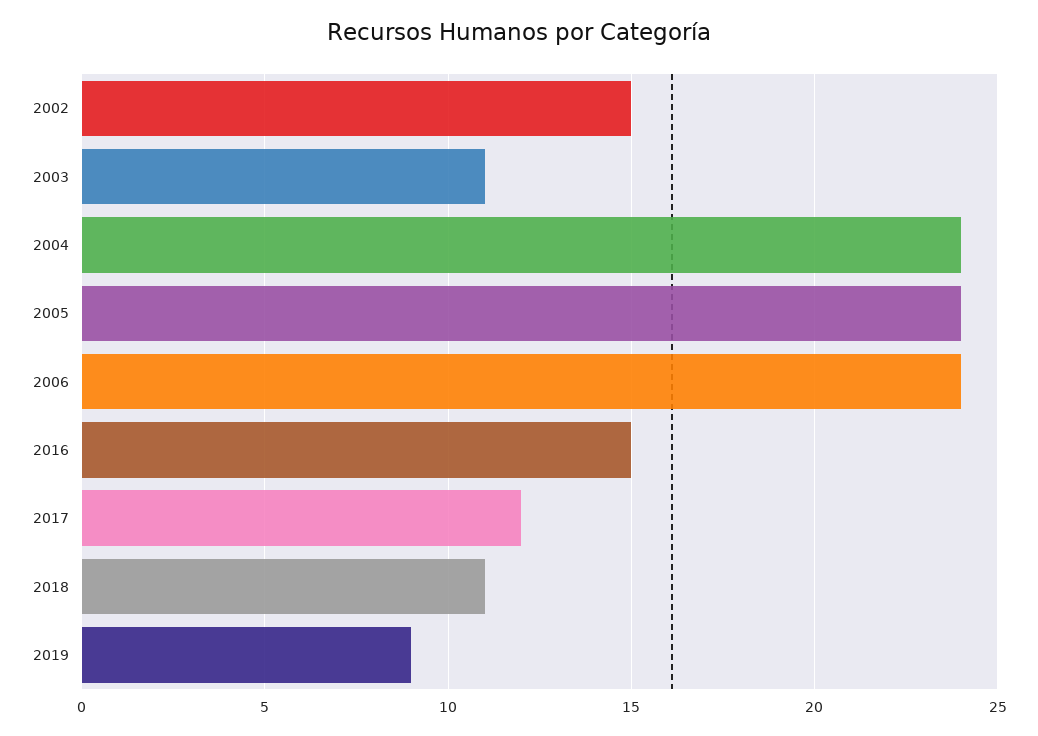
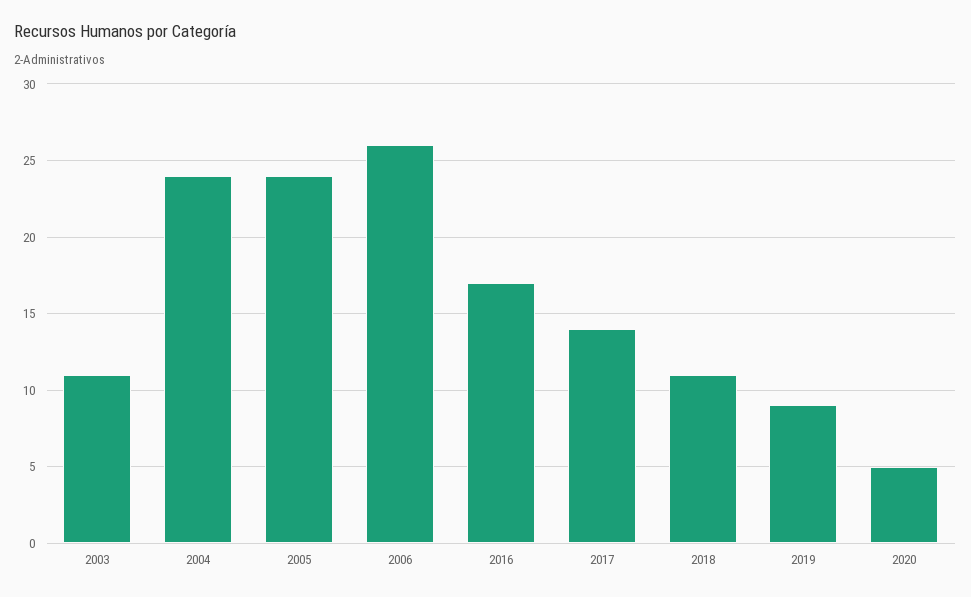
2002: 15 -> none
2006: 24 -> 26
2016: 15 -> 17
2017: 12 -> 14
2020: none -> 5

